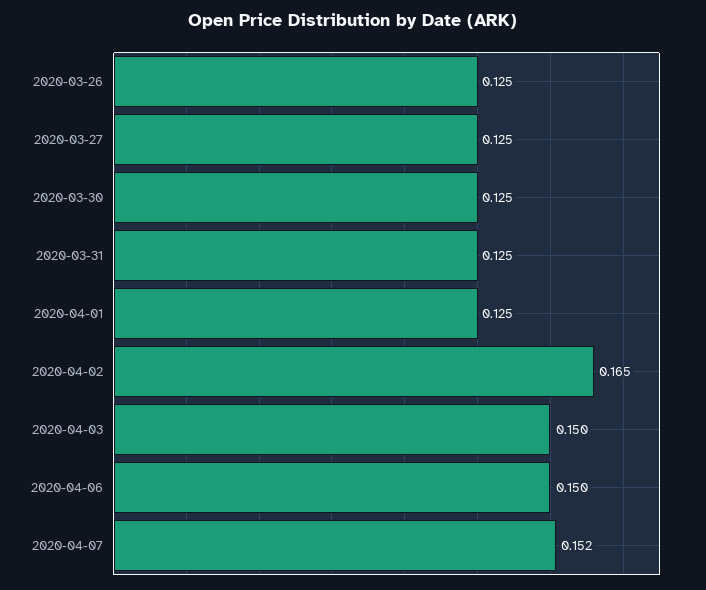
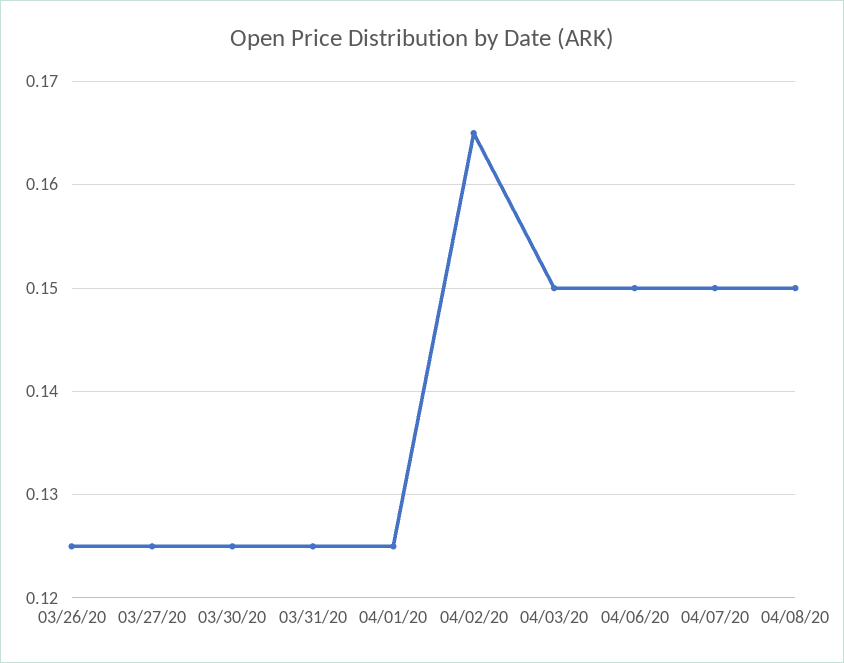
2020-04-07: 0.152 -> 0.15
04/08/20: none -> 0.15

